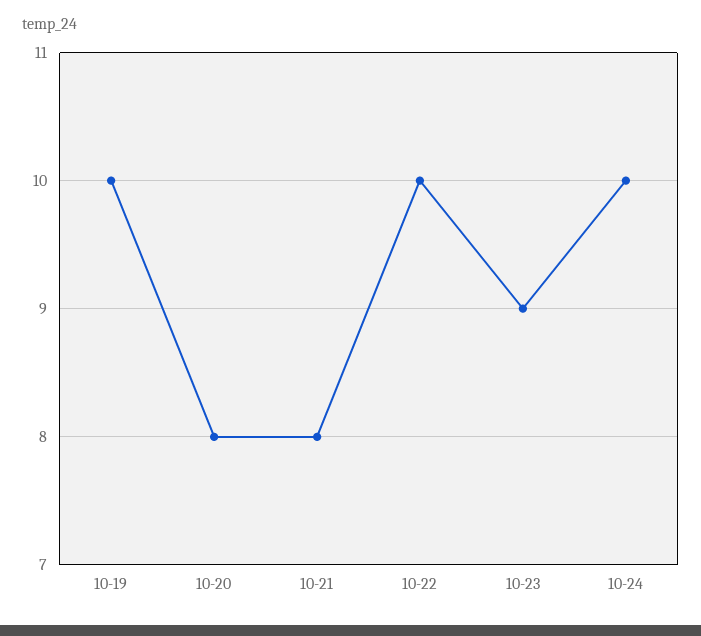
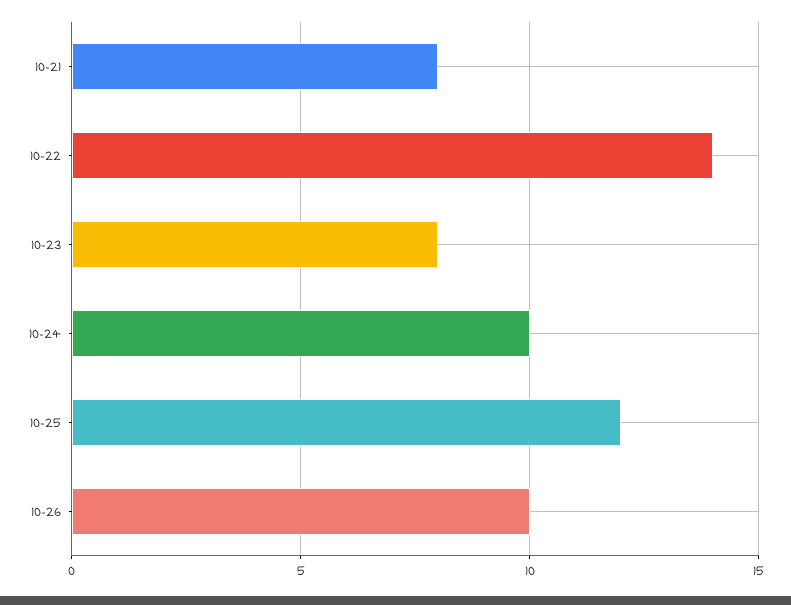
10-19: 10 -> none
10-20: 8 -> none
10-22: 10 -> 14
10-23: 9 -> 8
10-25: none -> 12
10-26: none -> 10

